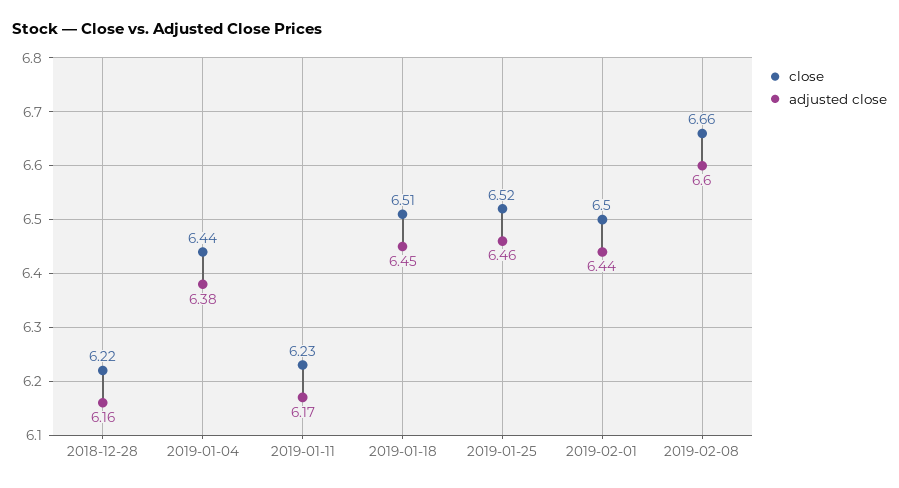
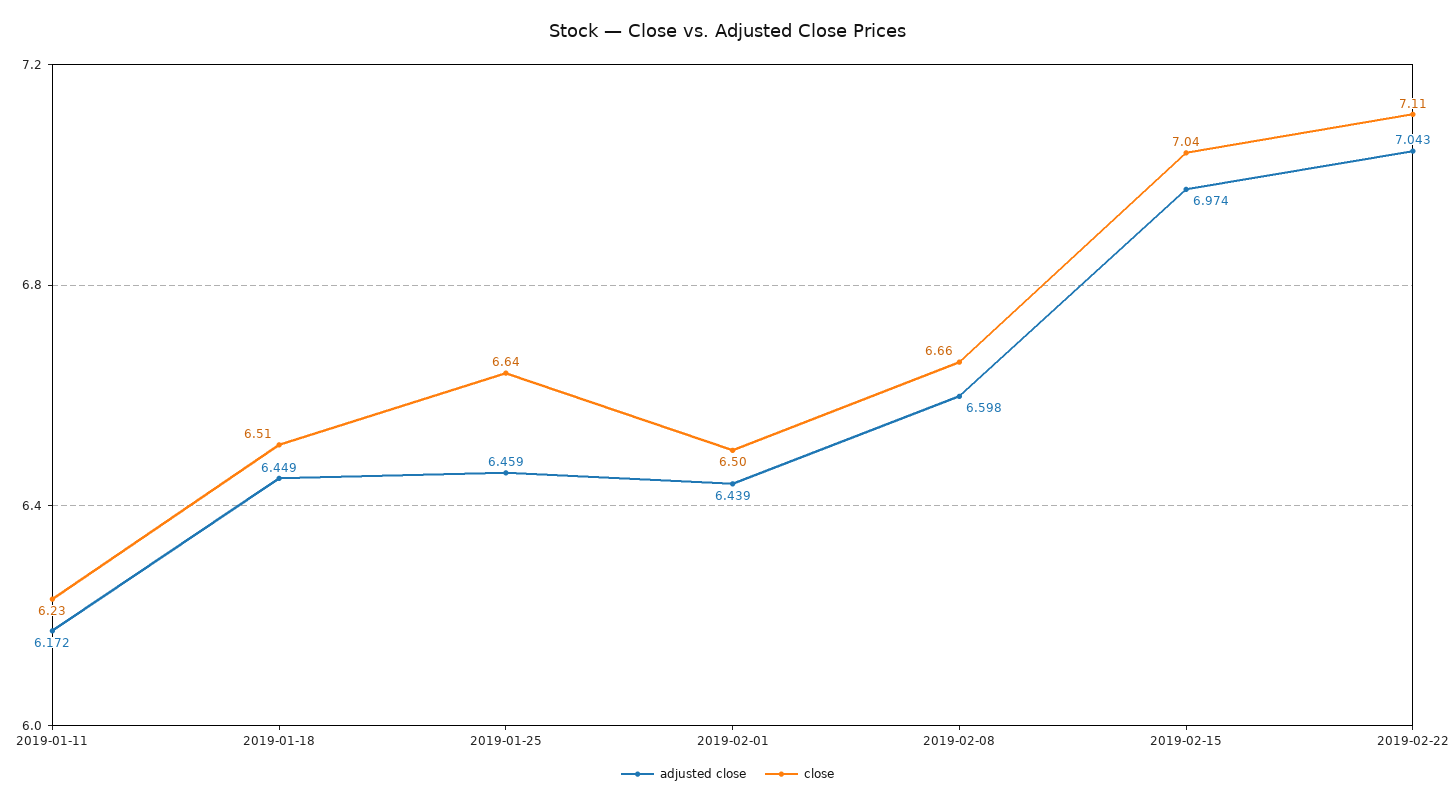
close, 2018-12-28: 6.22 -> none
adjusted close, 2018-12-28: 6.16 -> none
close, 2019-01-04: 6.44 -> none
adjusted close, 2019-01-04: 6.38 -> none
close, 2019-01-25: 6.52 -> 6.64
adjusted close, 2019-02-15: none -> 6.974
close, 2019-02-15: none -> 7.04
adjusted close, 2019-02-22: none -> 7.043
close, 2019-02-22: none -> 7.11

